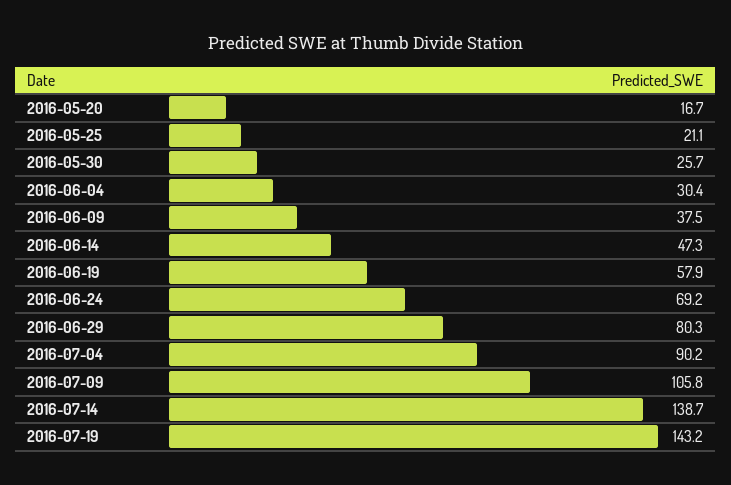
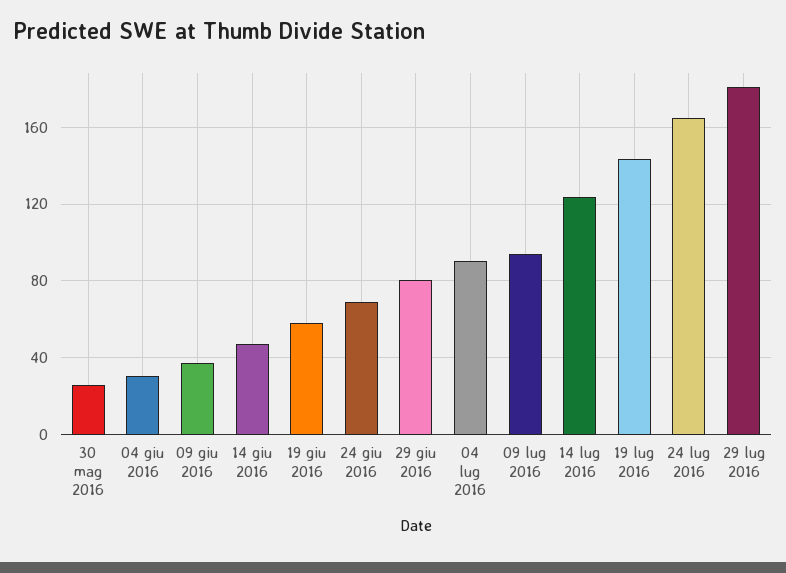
2016-05-20: 16.7 -> none
2016-05-25: 21.1 -> none
2016-07-09: 105.8 -> 95
2016-07-14: 138.7 -> 125
24 lug 2016: none -> 165
29 lug 2016: none -> 180

